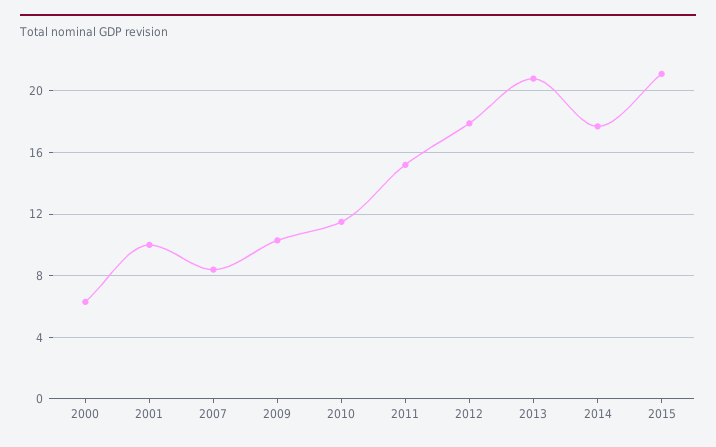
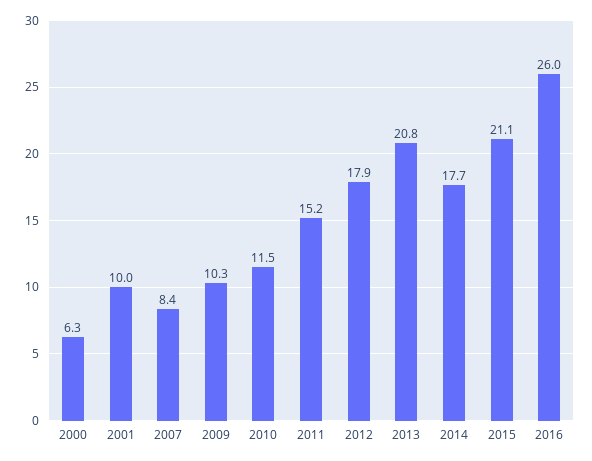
2016: none -> 26

